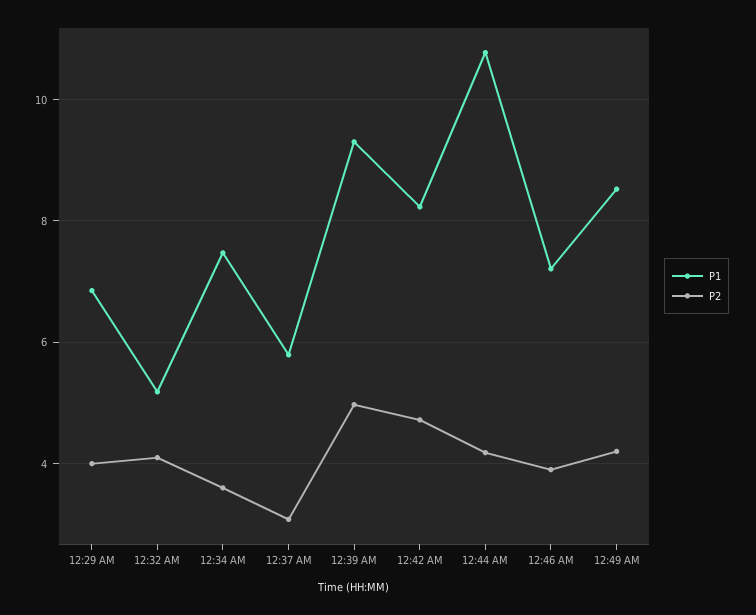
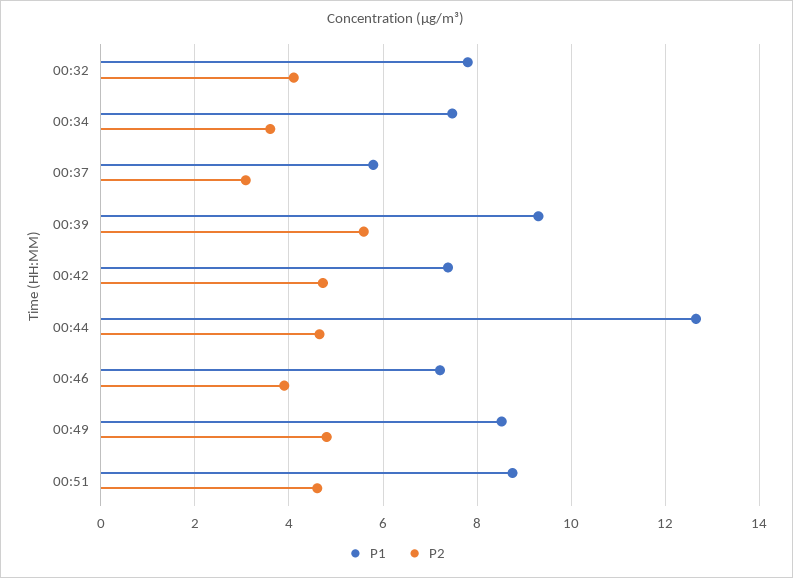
P1, 12:29 AM: 6.8 -> none
P2, 12:29 AM: 4 -> none
P1, 12:32 AM: 5.2 -> 7.8
P2, 12:39 AM: 5 -> 5.6
P1, 12:42 AM: 8.2 -> 7.4
P1, 12:44 AM: 10.8 -> 12.6
P2, 12:44 AM: 4.2 -> 4.6
P2, 12:49 AM: 4.2 -> 4.8
P1, 00:51: none -> 8.8
P2, 00:51: none -> 4.6

